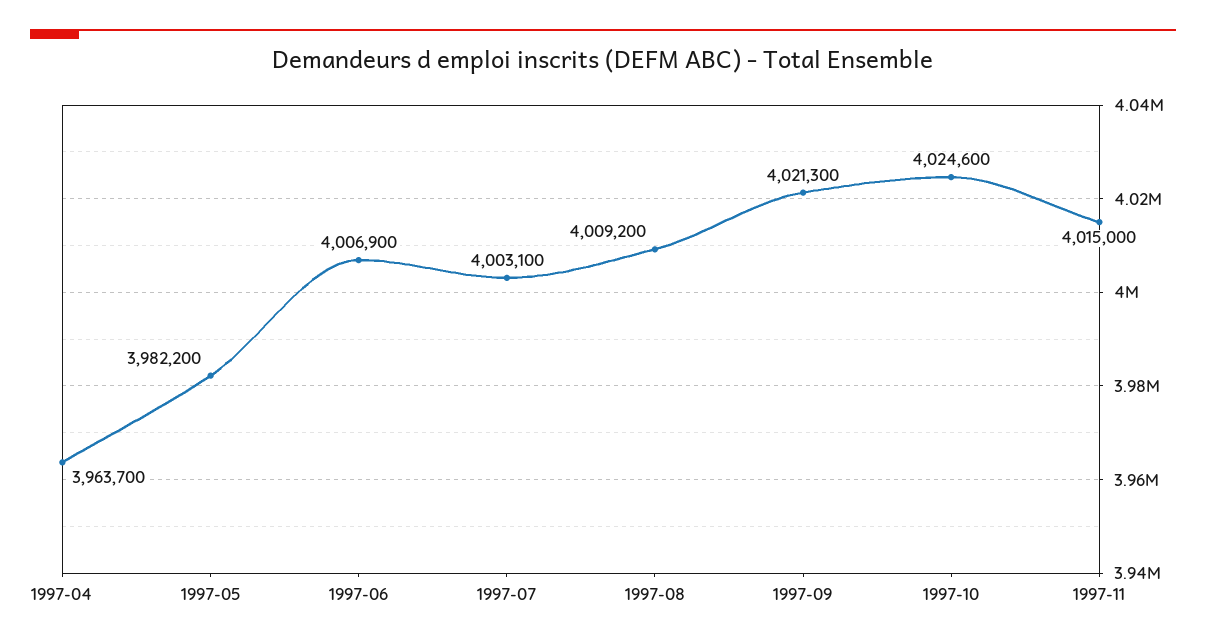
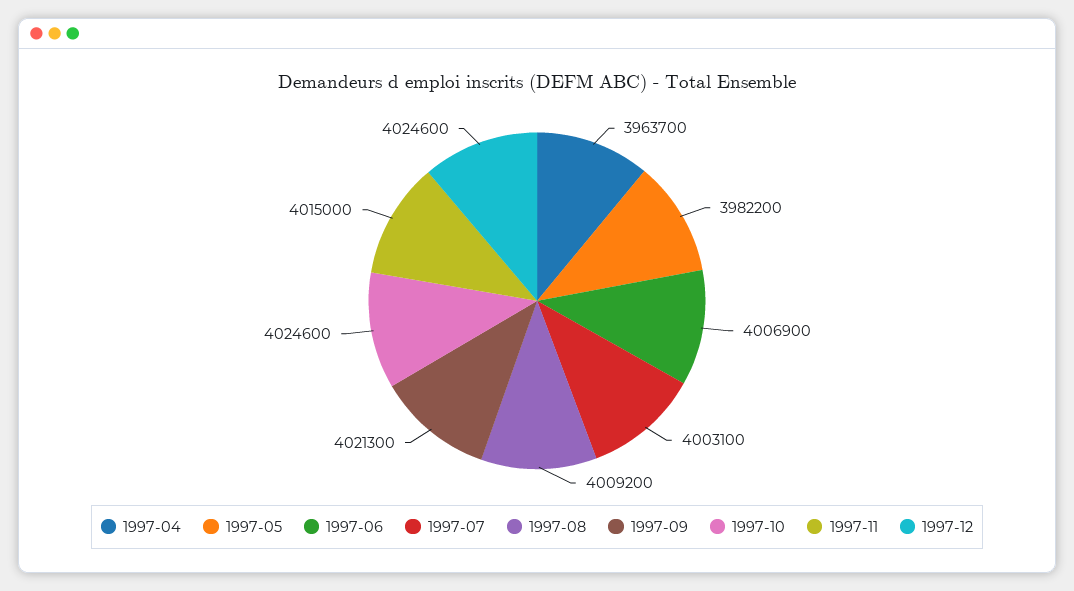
1997-12: none -> 4024600

